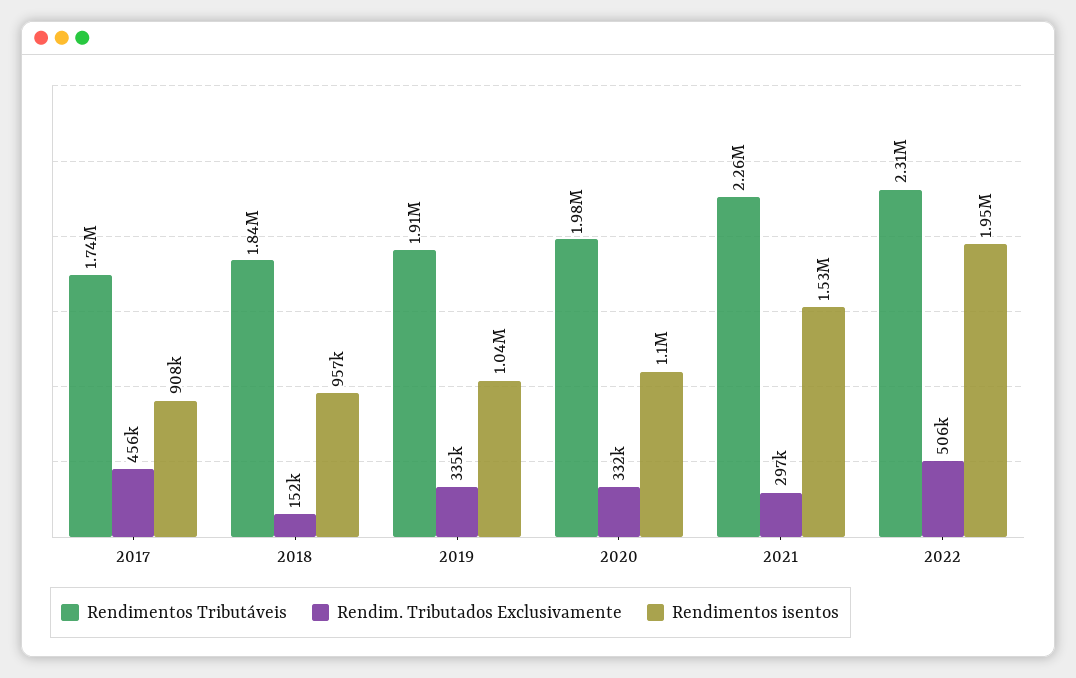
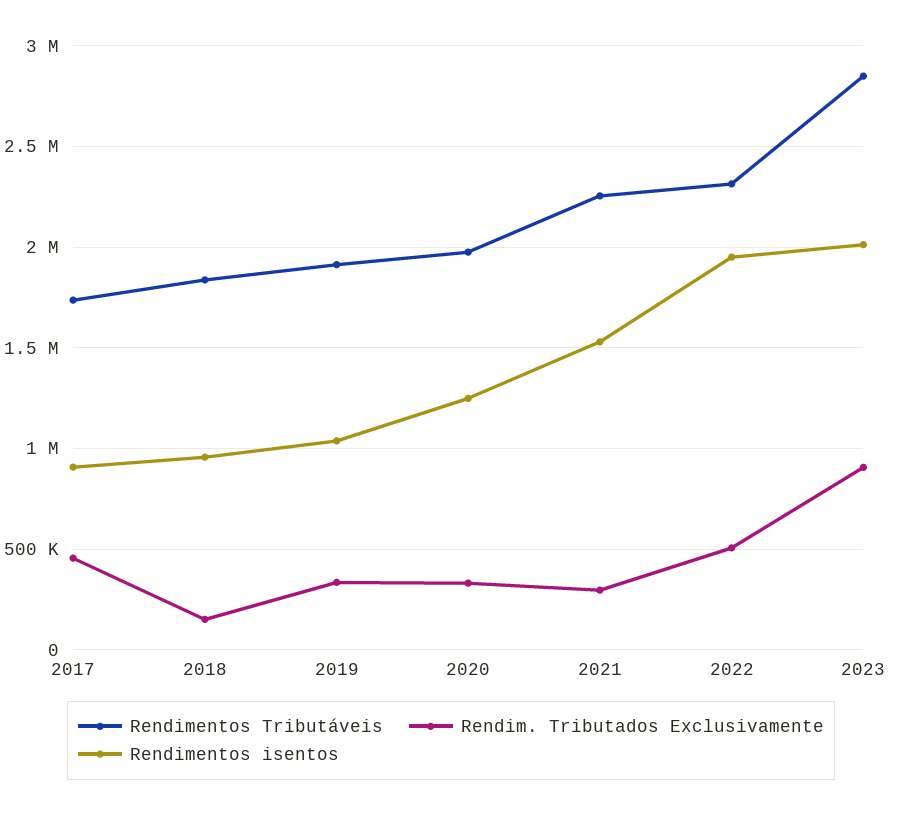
Rendimentos isentos, 2020: 1100000 -> 1250000
Rendimentos Tributáveis, 2023: none -> 2850000
Rendim. Tributados Exclusivamente, 2023: none -> 900000
Rendimentos isentos, 2023: none -> 2000000

